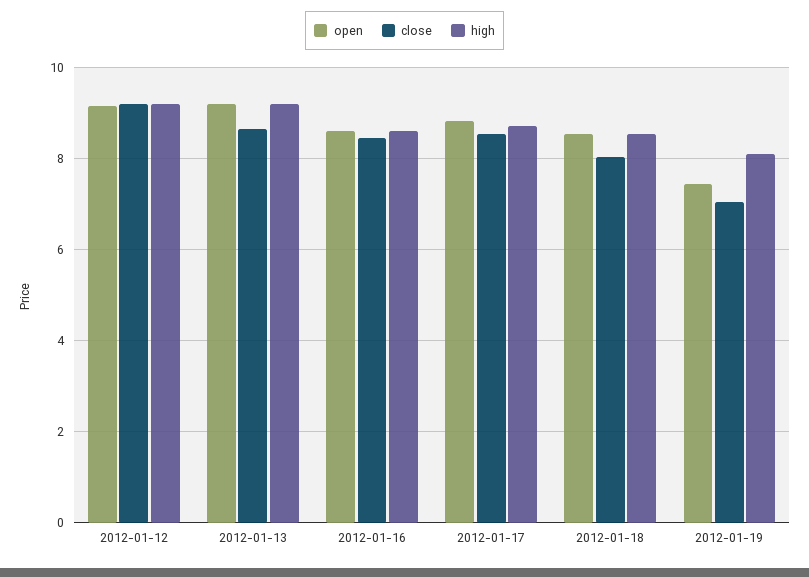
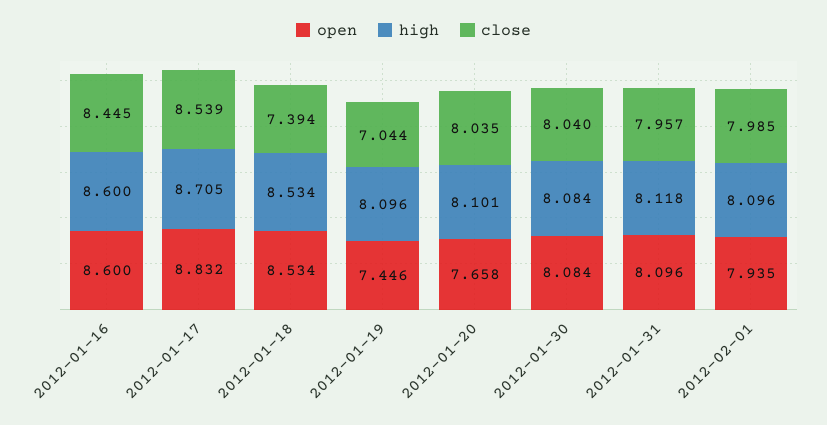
open, 2012-01-12: 9.2 -> none
close, 2012-01-12: 9.2 -> none
high, 2012-01-12: 9.2 -> none
open, 2012-01-13: 9.2 -> none
close, 2012-01-13: 8.6 -> none
high, 2012-01-13: 9.2 -> none
close, 2012-01-18: 8 -> 7.394
open, 2012-01-20: none -> 7.658
high, 2012-01-20: none -> 8.101
close, 2012-01-20: none -> 8.035
open, 2012-01-30: none -> 8.084
high, 2012-01-30: none -> 8.084
close, 2012-01-30: none -> 8.04
open, 2012-01-31: none -> 8.096
high, 2012-01-31: none -> 8.118
close, 2012-01-31: none -> 7.957
open, 2012-02-01: none -> 7.935
high, 2012-02-01: none -> 8.096
close, 2012-02-01: none -> 7.985

